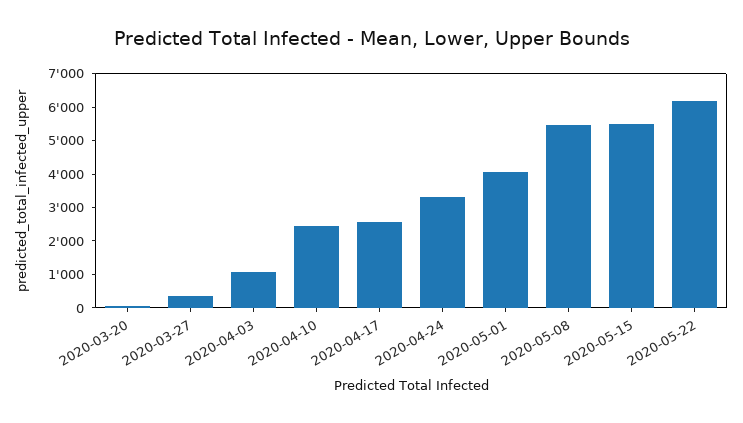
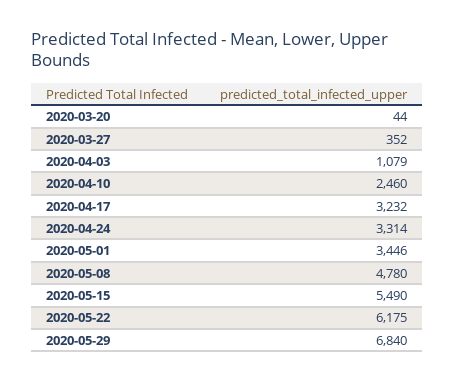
2020-04-17: 2500 -> 3232
2020-05-01: 4000 -> 3446
2020-05-08: 5500 -> 4780
2020-05-29: none -> 6840

